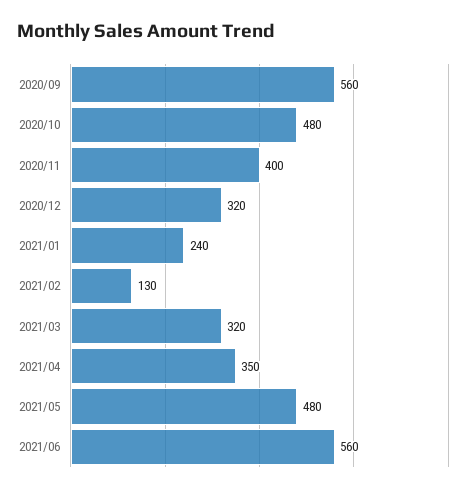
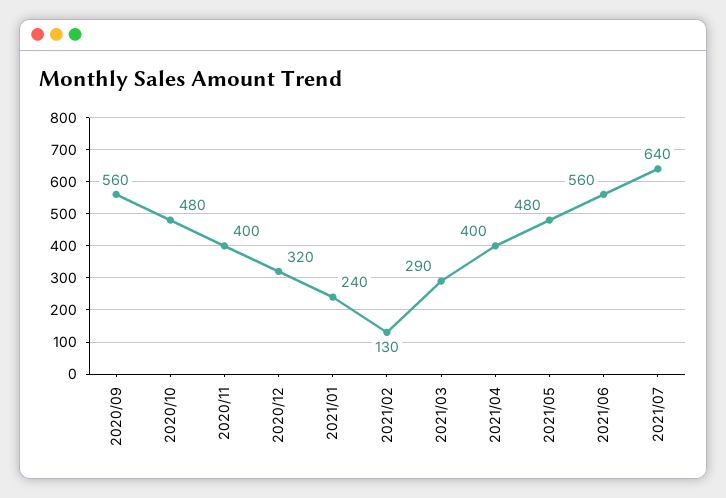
2021/03: 320 -> 290
2021/04: 350 -> 400
2021/07: none -> 640

